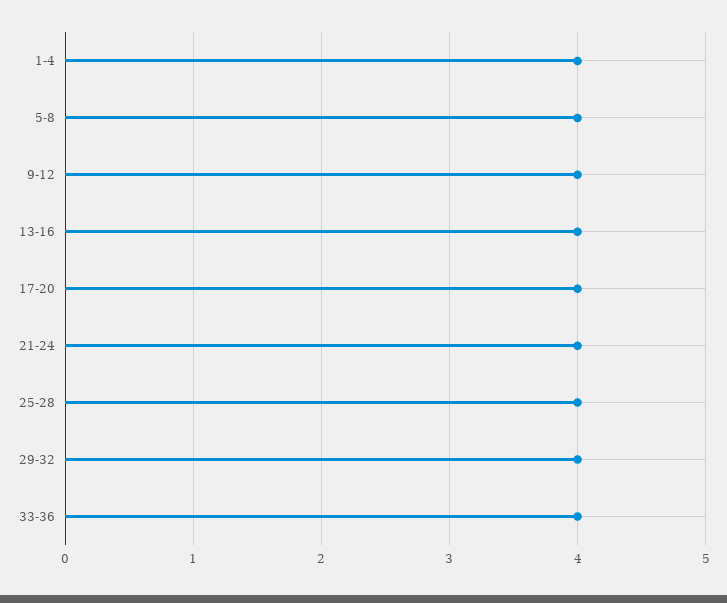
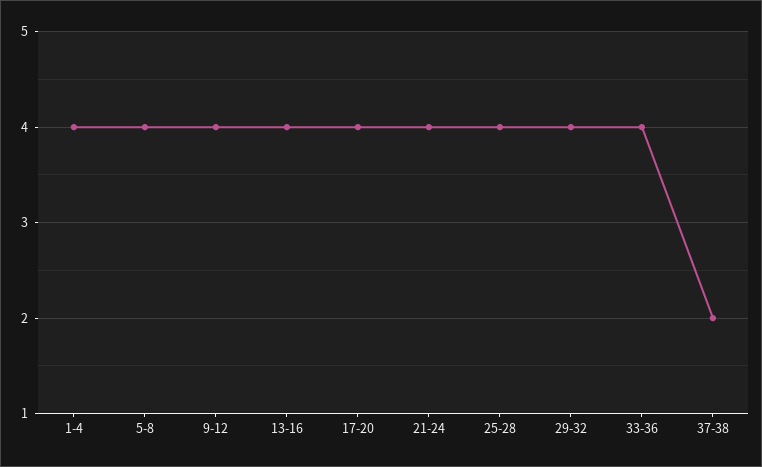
37-38: none -> 2

